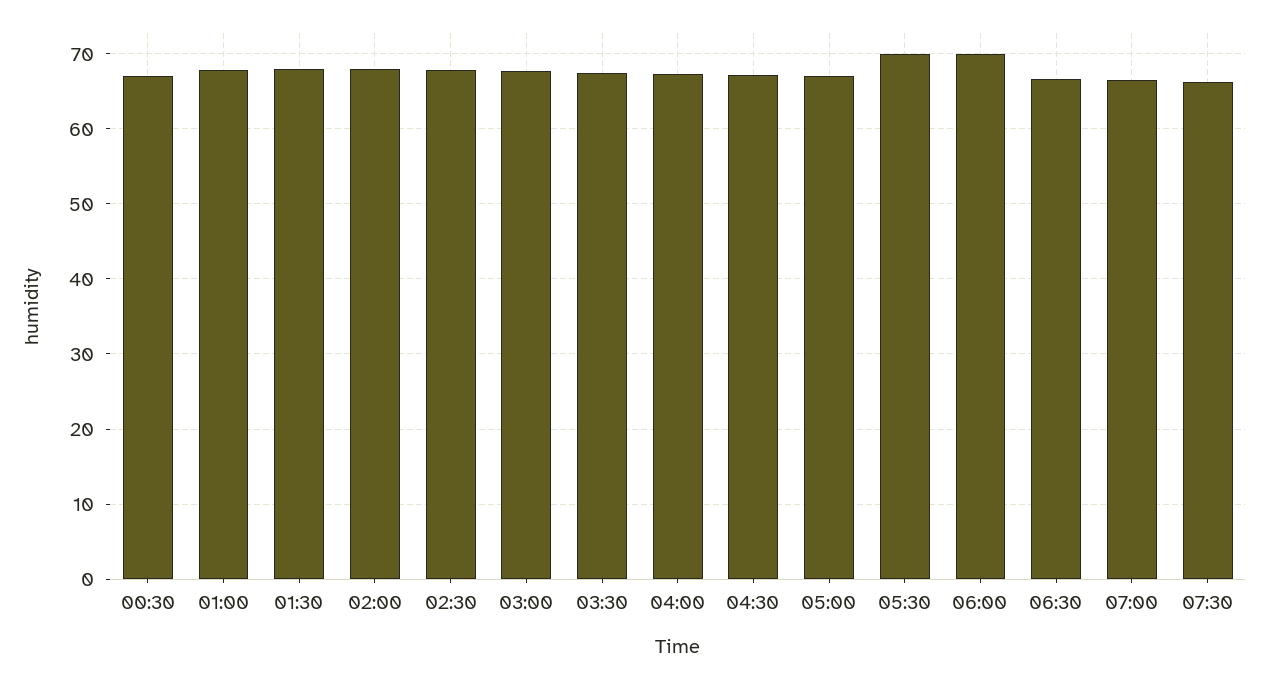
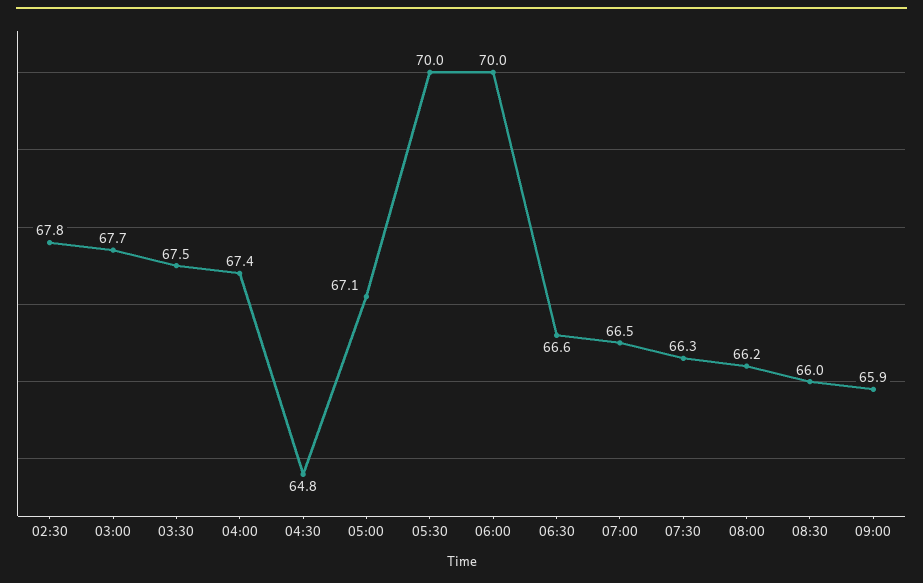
00:30: 67 -> none
01:00: 68 -> none
01:30: 68 -> none
02:00: 68 -> none
04:30: 67 -> 64.8
08:00: none -> 66.2
08:30: none -> 66
09:00: none -> 65.9

